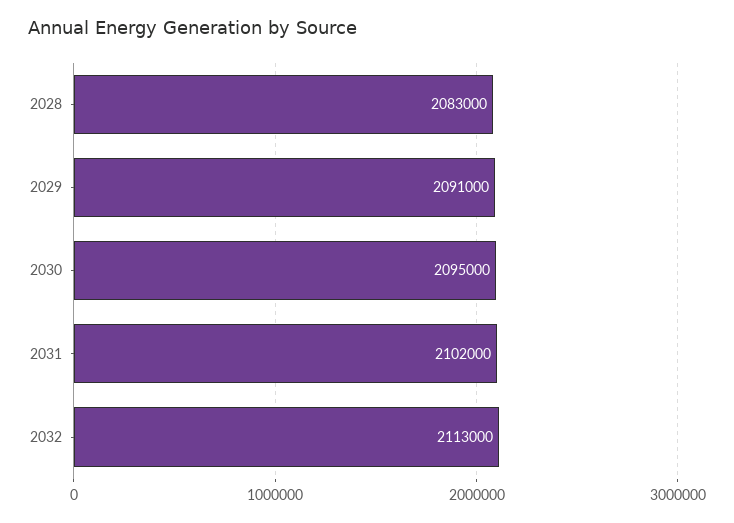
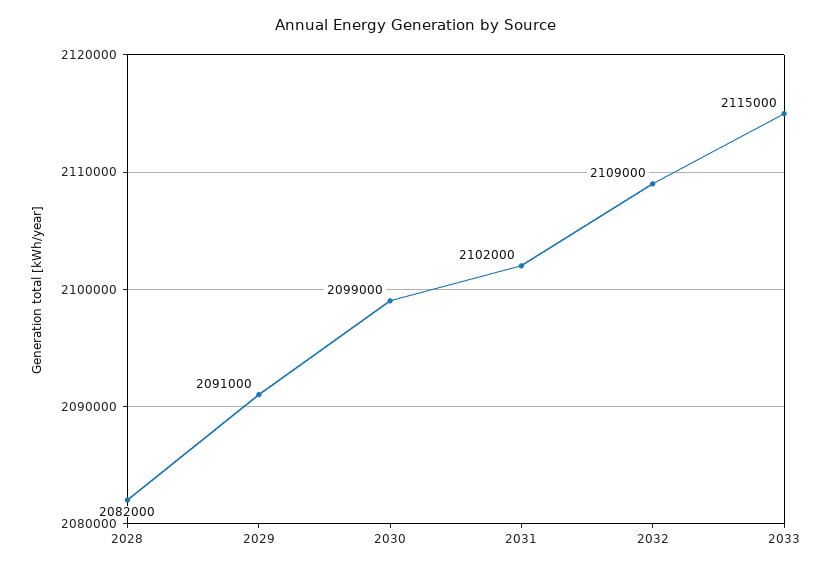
2028: 2083000 -> 2082000
2030: 2095000 -> 2099000
2032: 2113000 -> 2109000
2033: none -> 2115000

